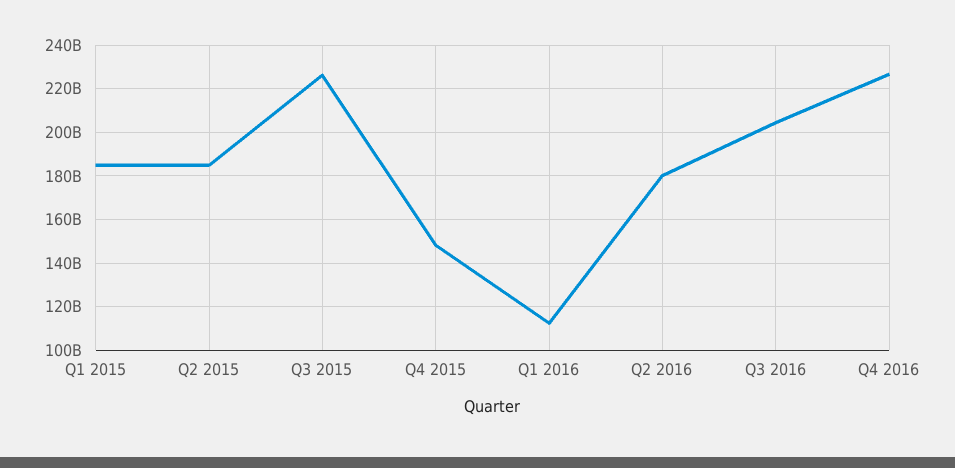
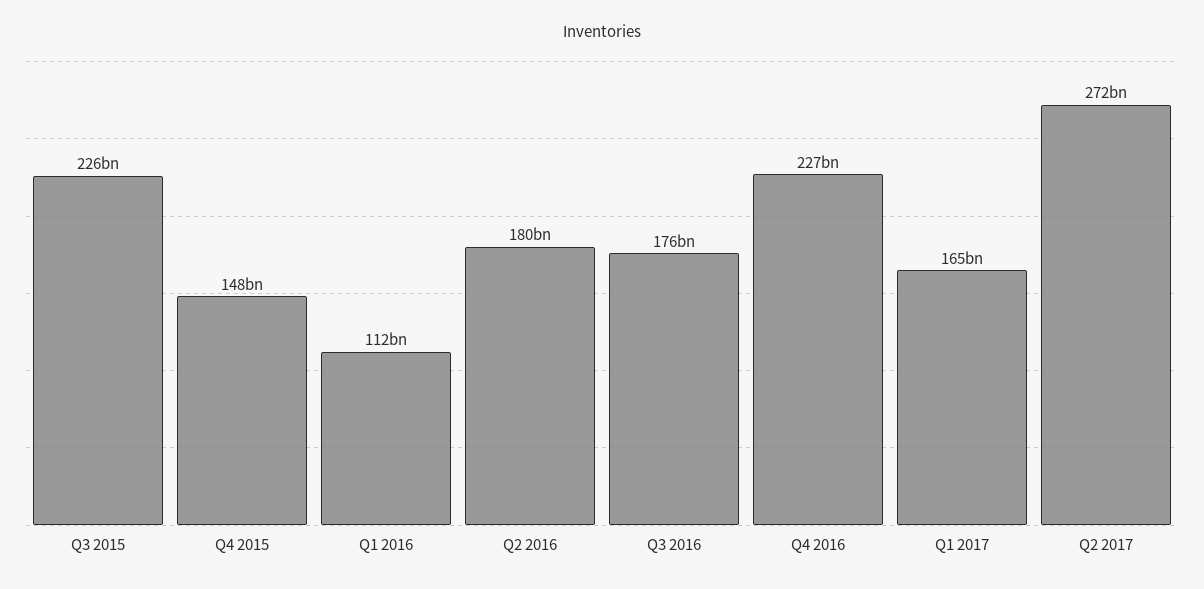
Q1 2015: 185000000000 -> none
Q2 2015: 185000000000 -> none
Q3 2016: 205000000000 -> 176000000000
Q1 2017: none -> 165000000000
Q2 2017: none -> 272000000000

